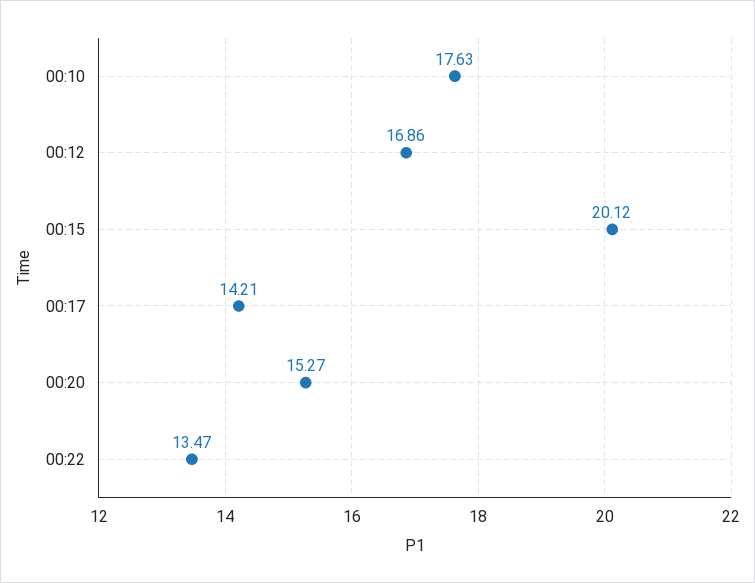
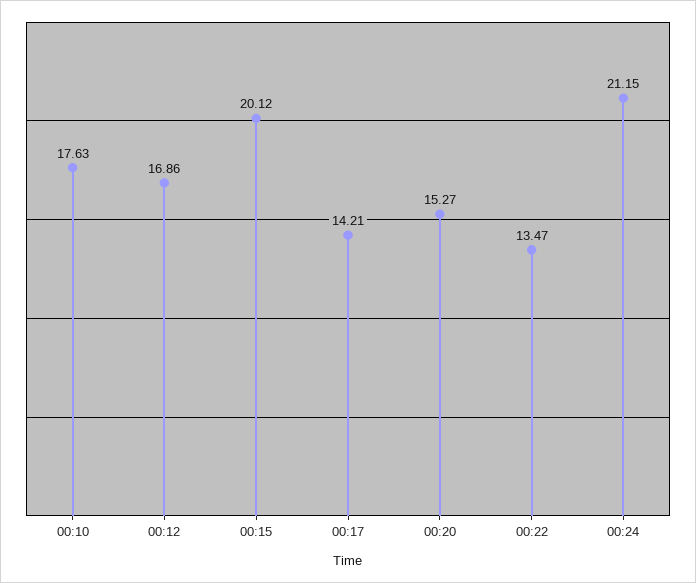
00:24: none -> 21.15

